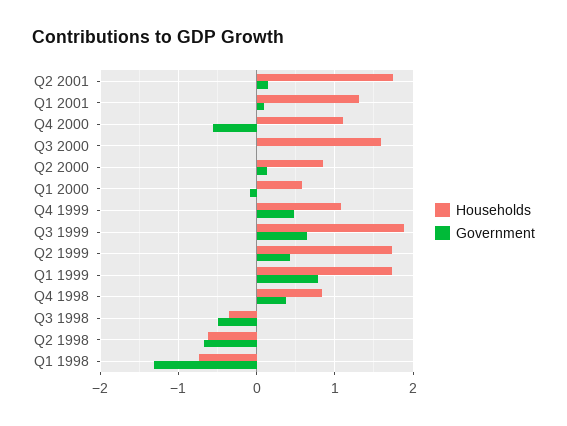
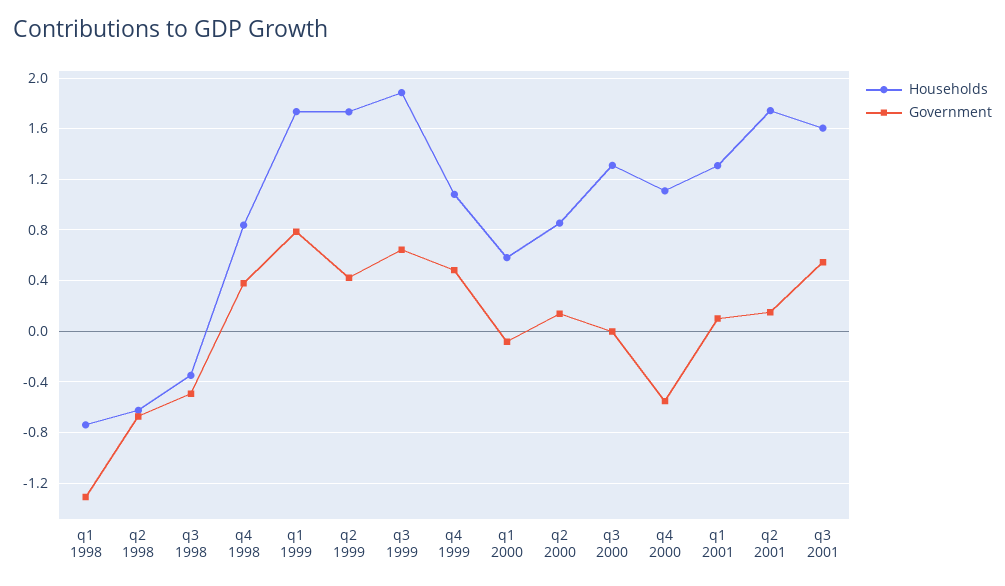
Households, Q3 2000: 1.6 -> 1.3
Households, q3 2001: none -> 1.6
Government, q3 2001: none -> 0.55

